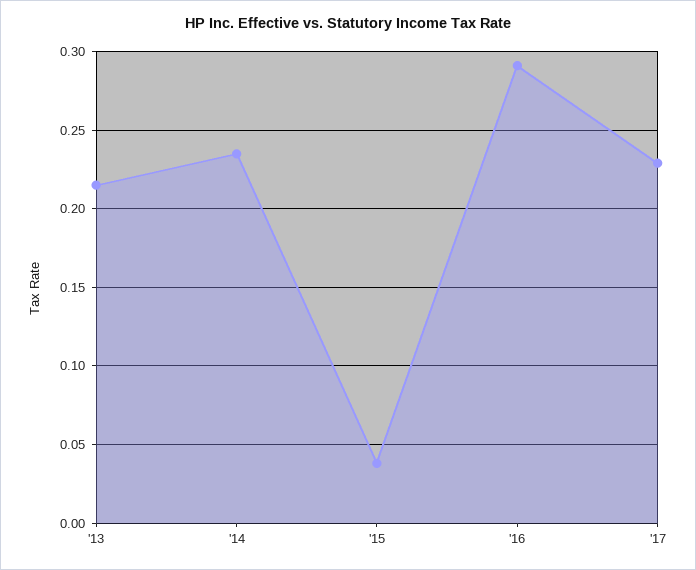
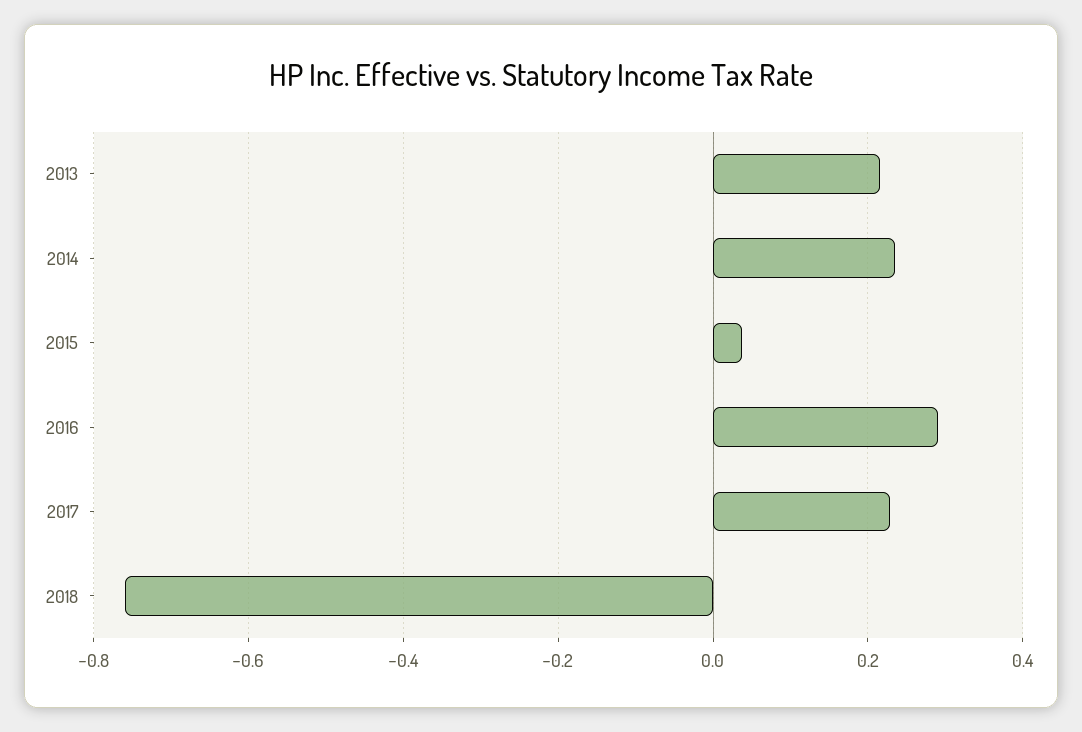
2018: none -> -0.76

